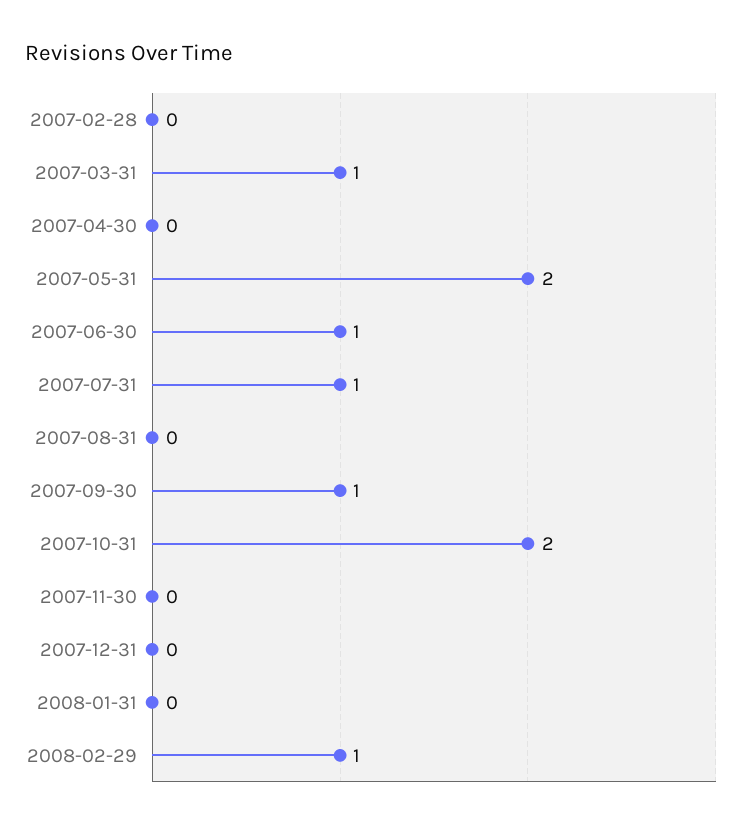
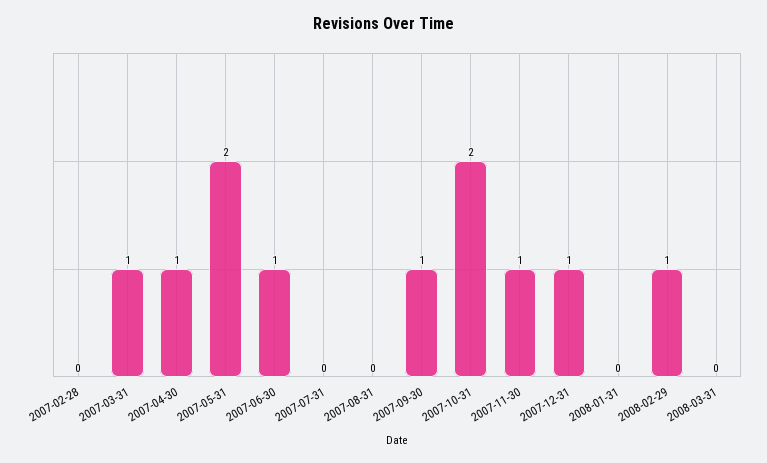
2007-04-30: 0 -> 1
2007-07-31: 1 -> 0
2007-11-30: 0 -> 1
2007-12-31: 0 -> 1
2008-03-31: none -> 0

